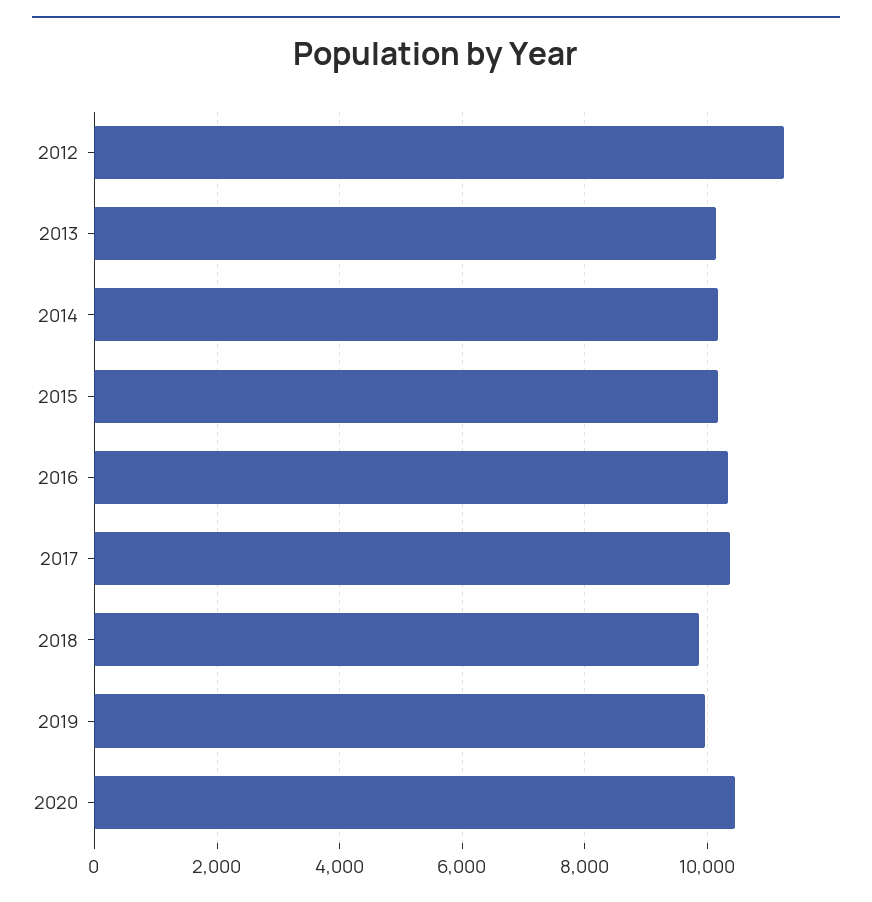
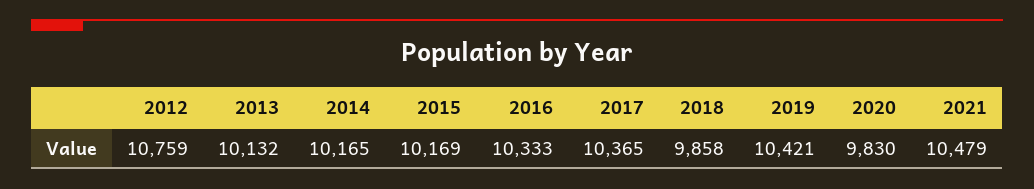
2012: 11200 -> 10759
2019: 10000 -> 10421
2020: 10400 -> 9830
2021: none -> 10479

